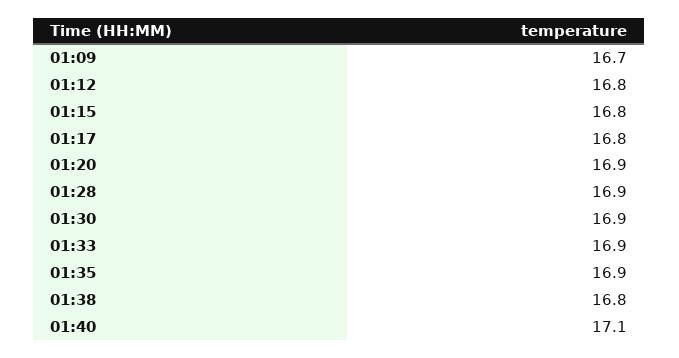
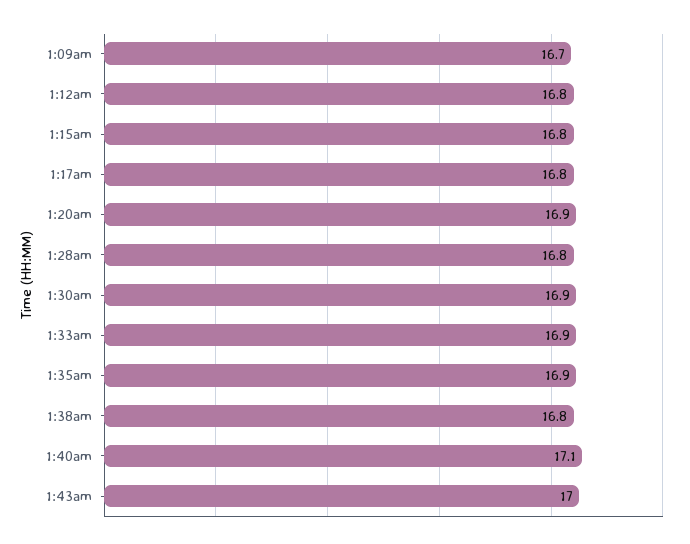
01:28: 16.9 -> 16.8
1:43am: none -> 17

